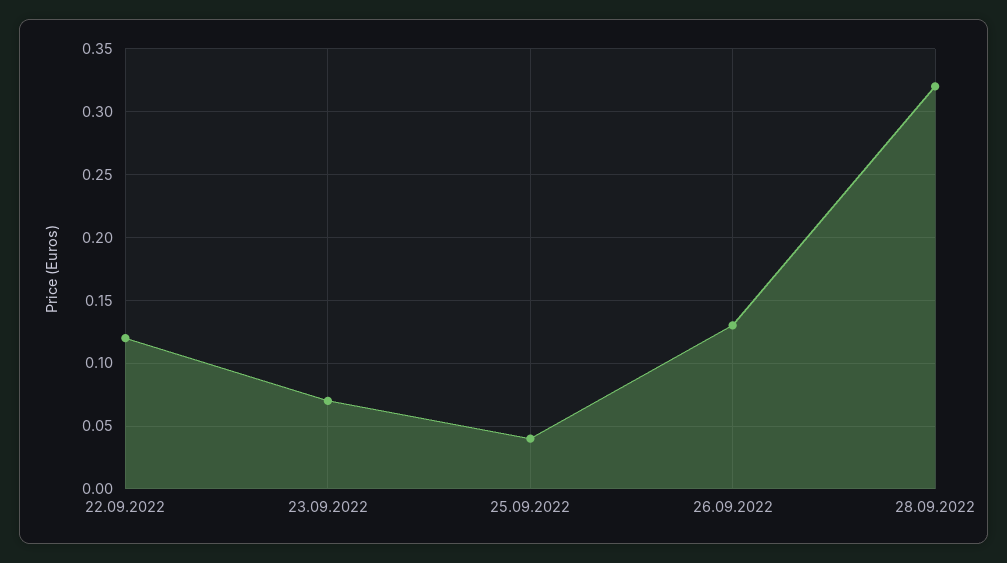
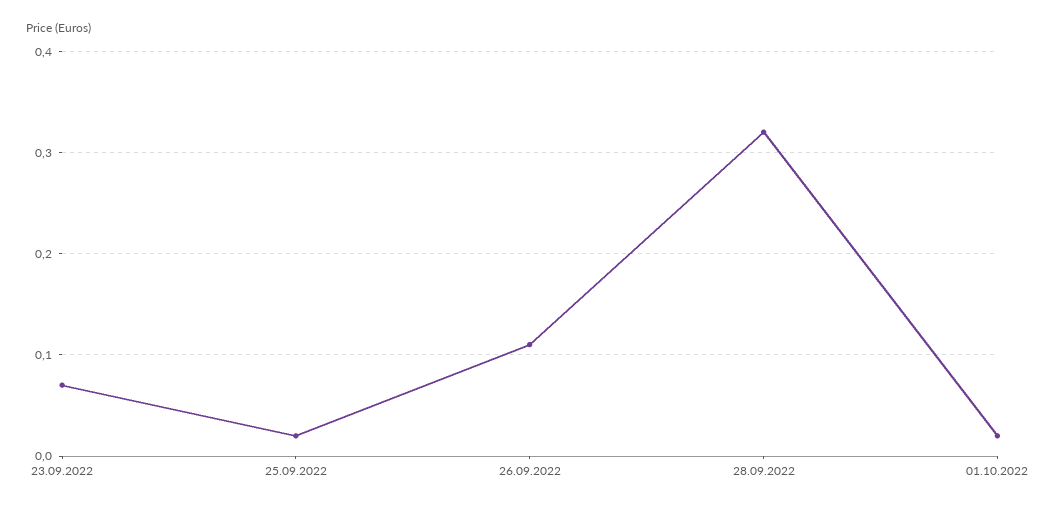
22.09.2022: 0.12 -> none
25.09.2022: 0.04 -> 0.02
26.09.2022: 0.13 -> 0.11
01.10.2022: none -> 0.02

